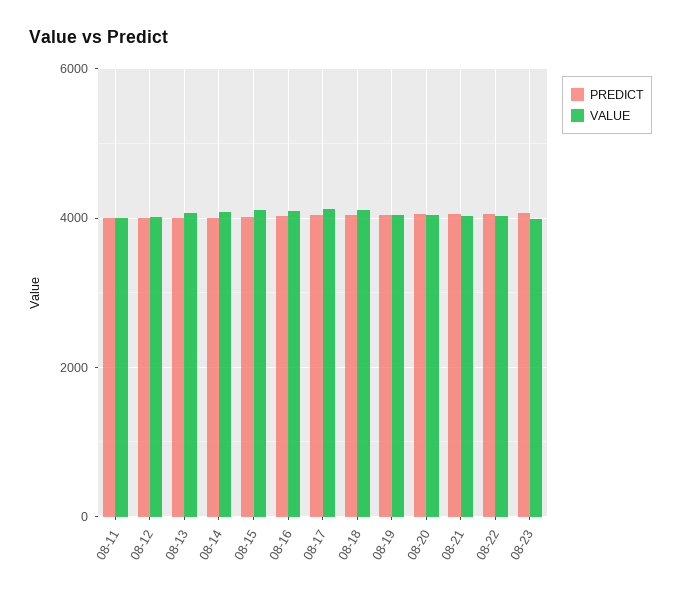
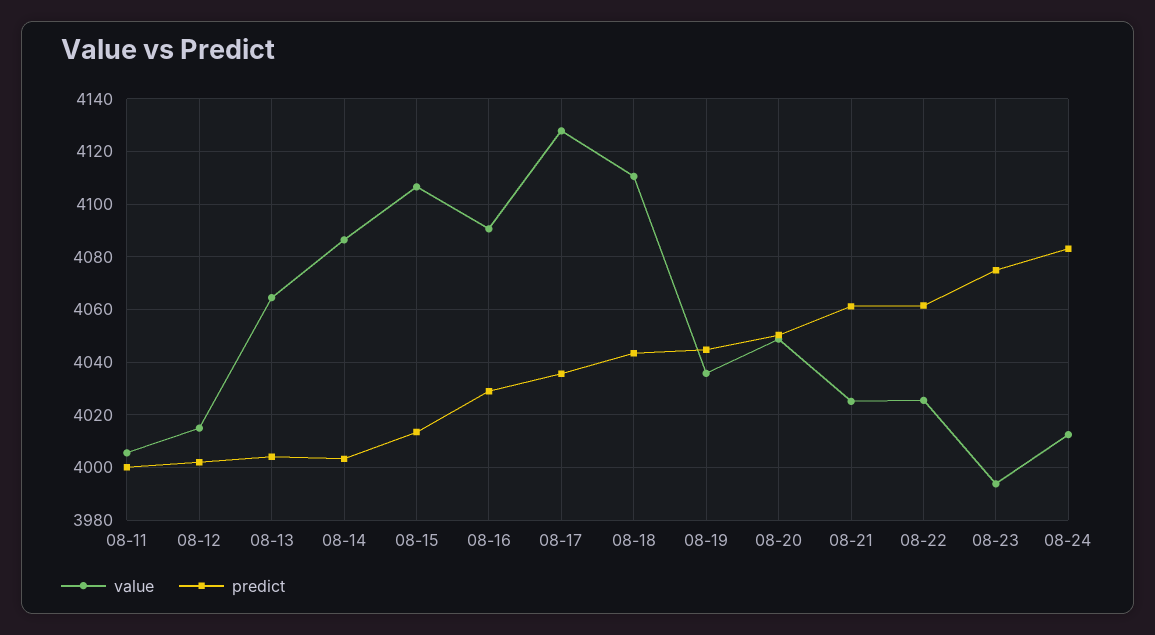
VALUE, 08-24: none -> 4012.5
PREDICT, 08-24: none -> 4082.5

